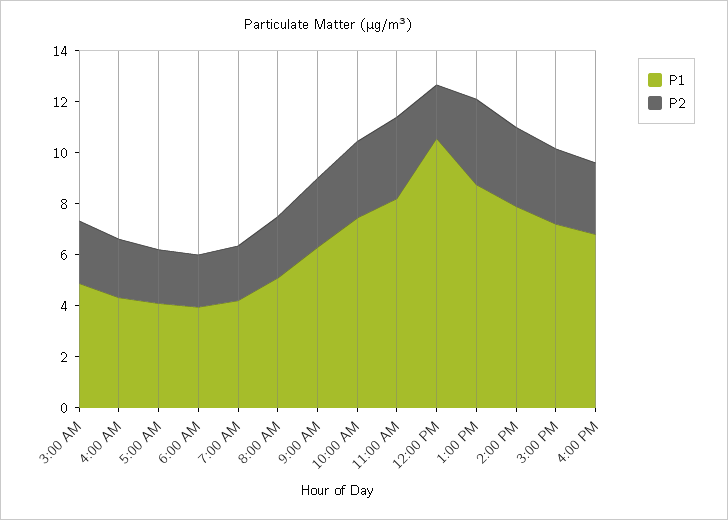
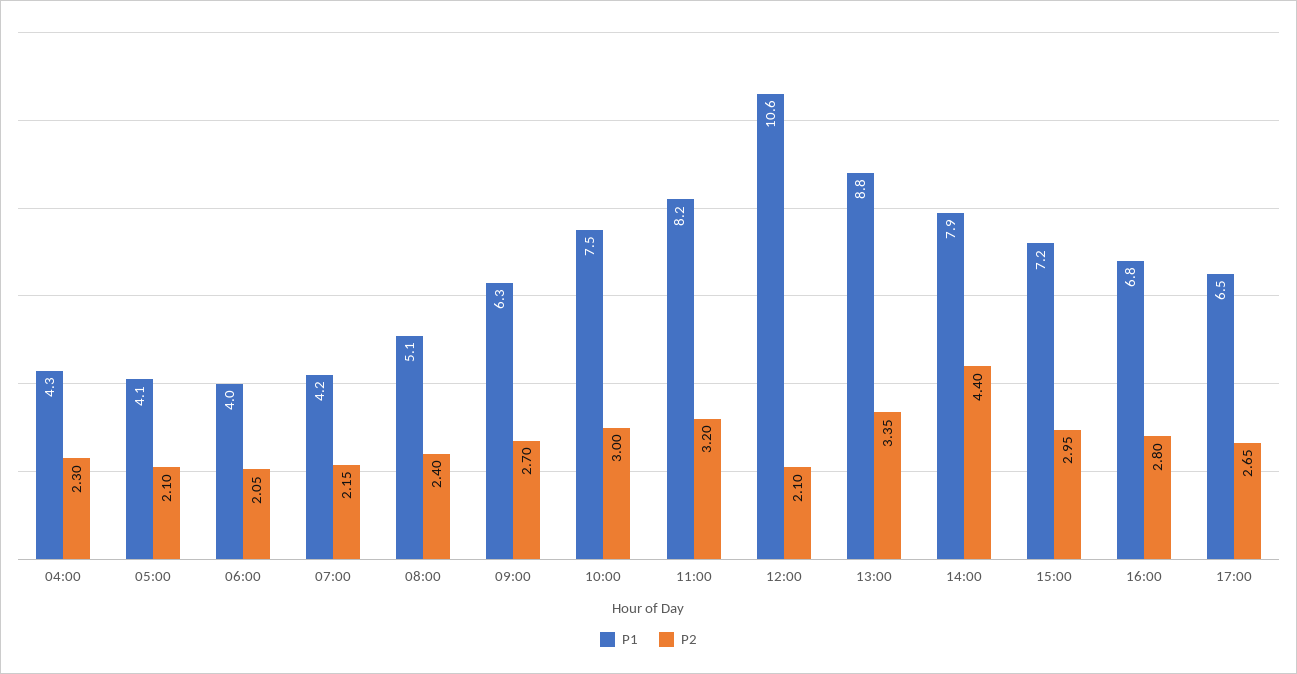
P1, 3:00 AM: 5 -> none
P2, 3:00 AM: 2.5 -> none
P2, 2:00 PM: 3 -> 4.4
P1, 17:00: none -> 6.5
P2, 17:00: none -> 2.65

